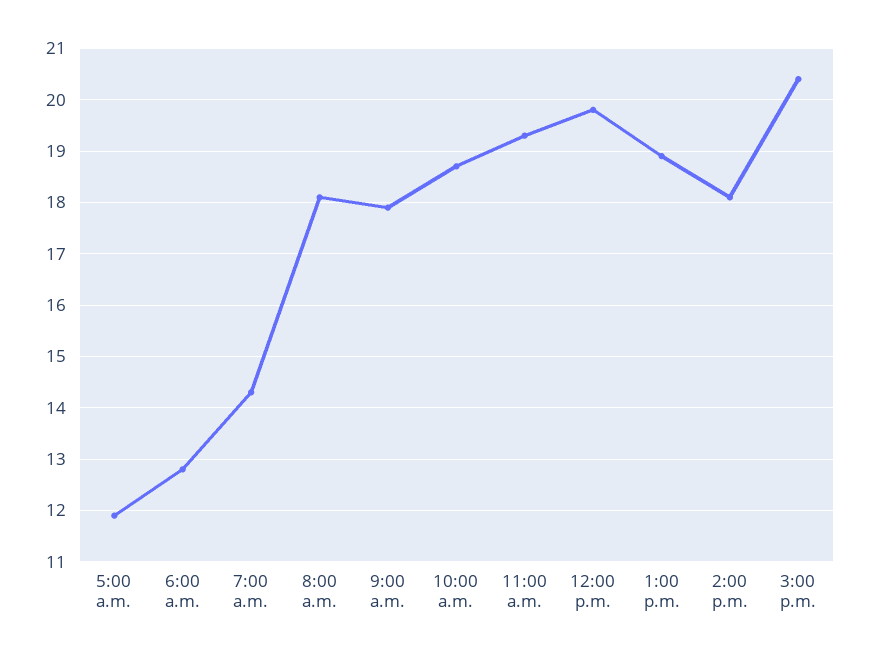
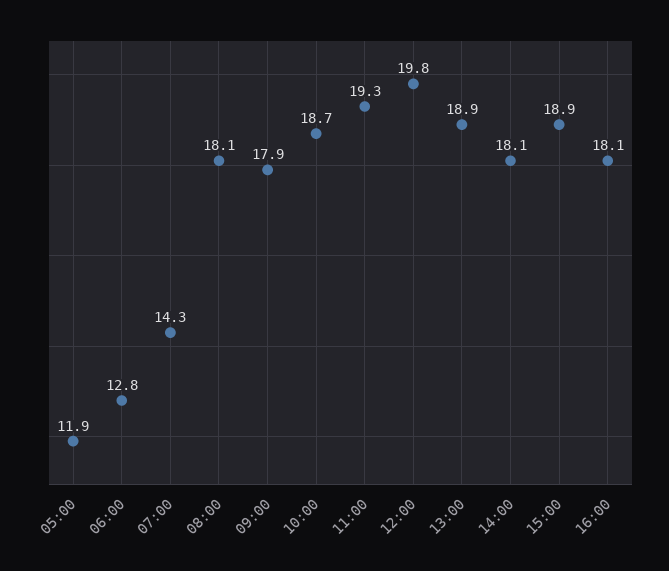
3:00 p.m.: 20.5 -> 18.9
16:00: none -> 18.1

